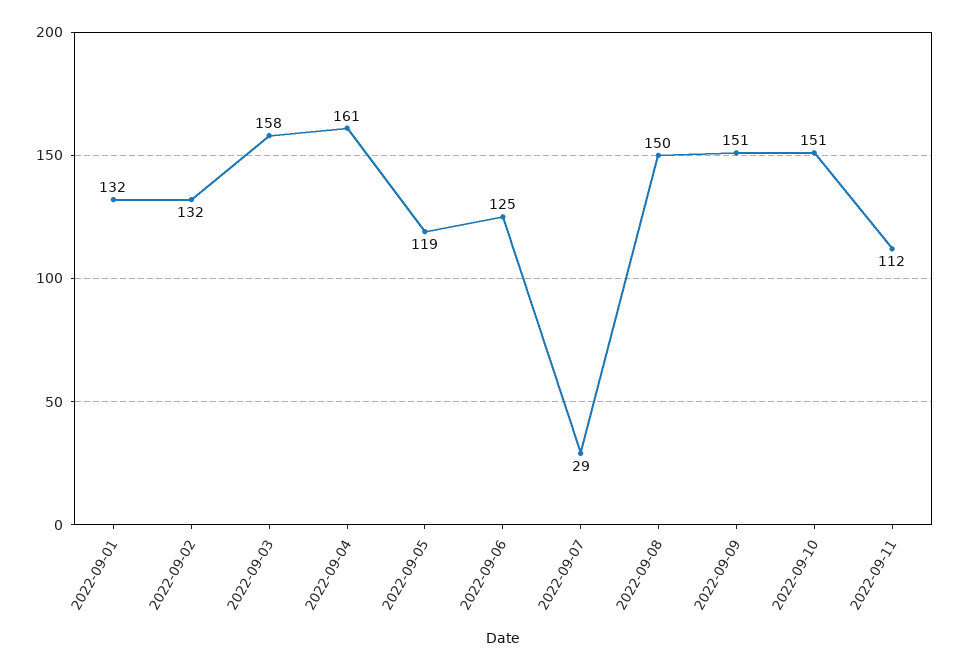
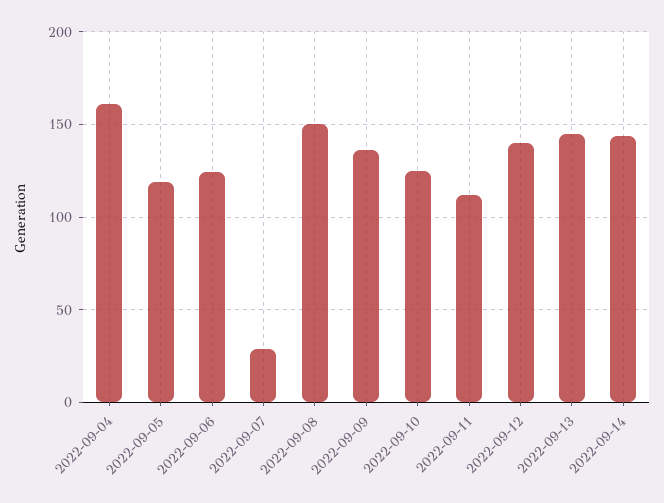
2022-09-01: 132 -> none
2022-09-02: 132 -> none
2022-09-03: 158 -> none
2022-09-09: 151 -> 135
2022-09-10: 151 -> 125
2022-09-12: none -> 140
2022-09-13: none -> 145
2022-09-14: none -> 145

